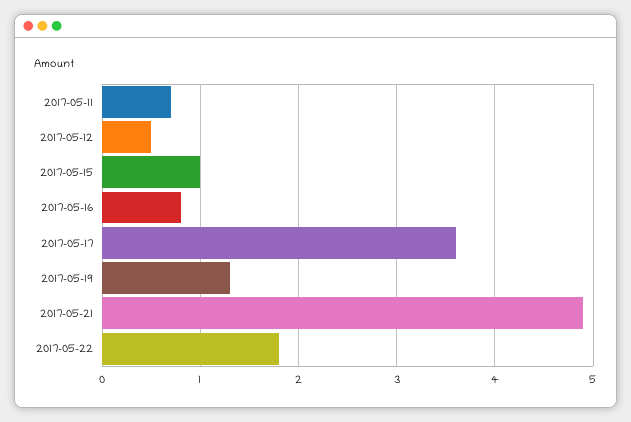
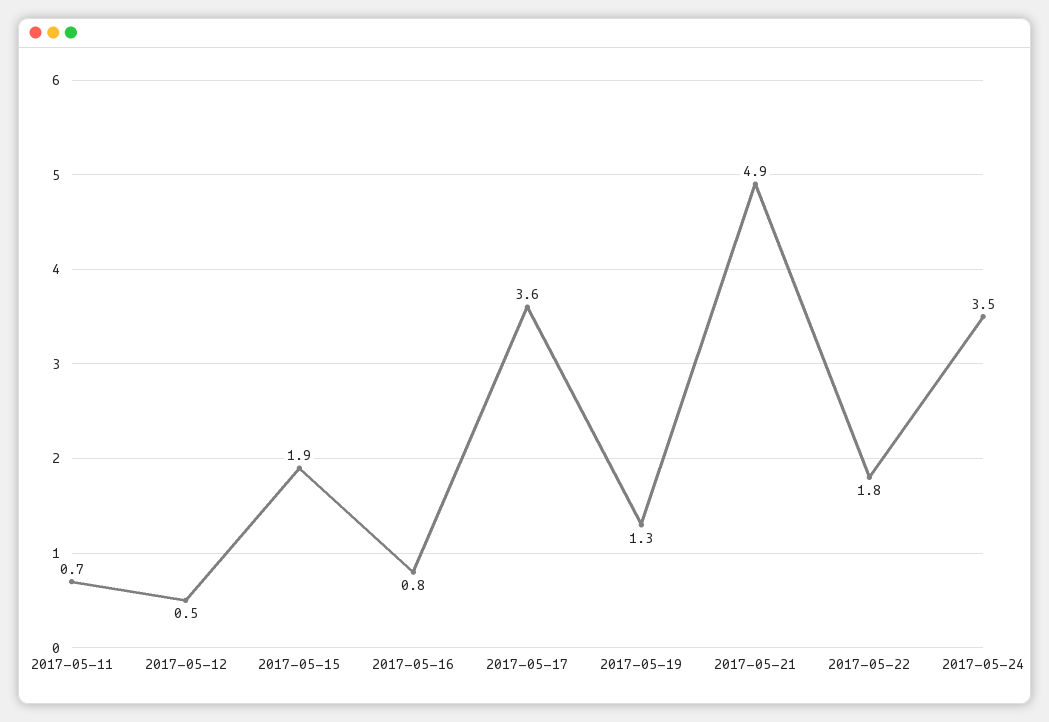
2017-05-15: 1 -> 1.9
2017-05-24: none -> 3.5

